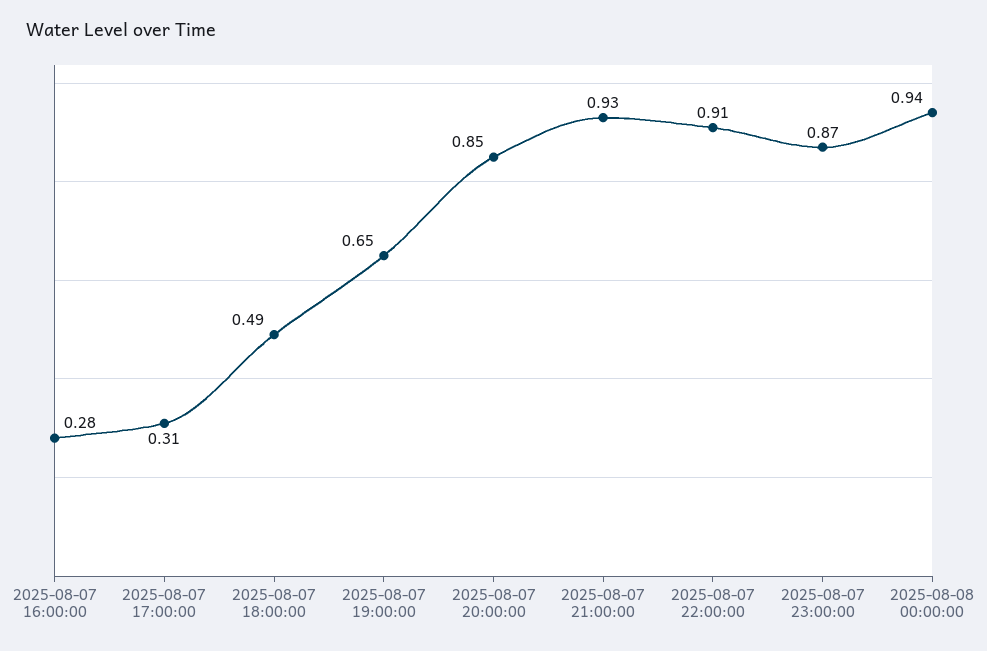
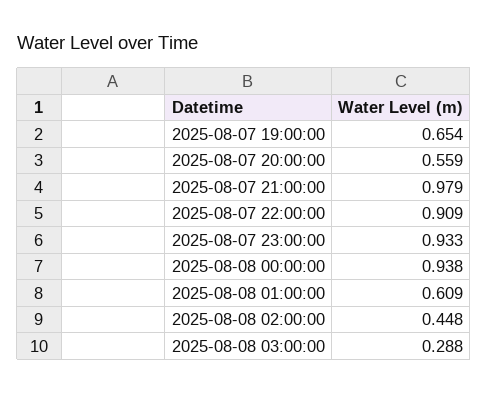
2025-08-07 16:00:00: 0.28 -> none
2025-08-07 17:00:00: 0.31 -> none
2025-08-07 18:00:00: 0.49 -> none
2025-08-07 20:00:00: 0.85 -> 0.559
2025-08-07 21:00:00: 0.93 -> 0.979
2025-08-07 23:00:00: 0.87 -> 0.933
2025-08-08 01:00:00: none -> 0.609
2025-08-08 02:00:00: none -> 0.448
2025-08-08 03:00:00: none -> 0.288

